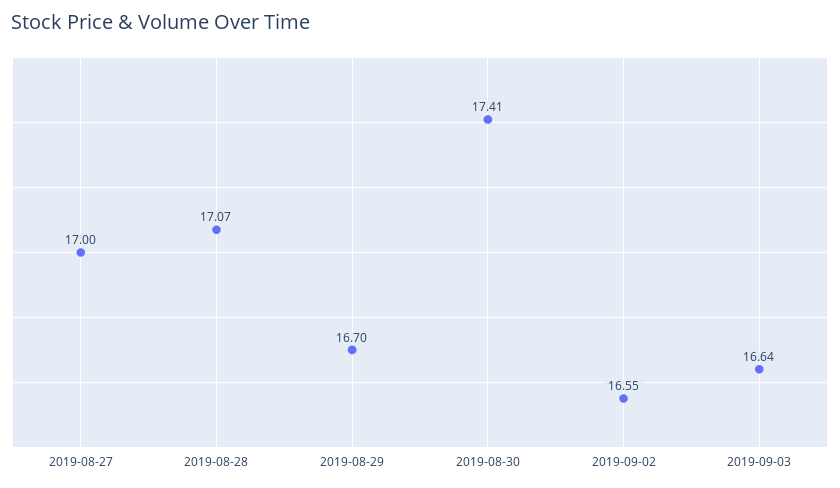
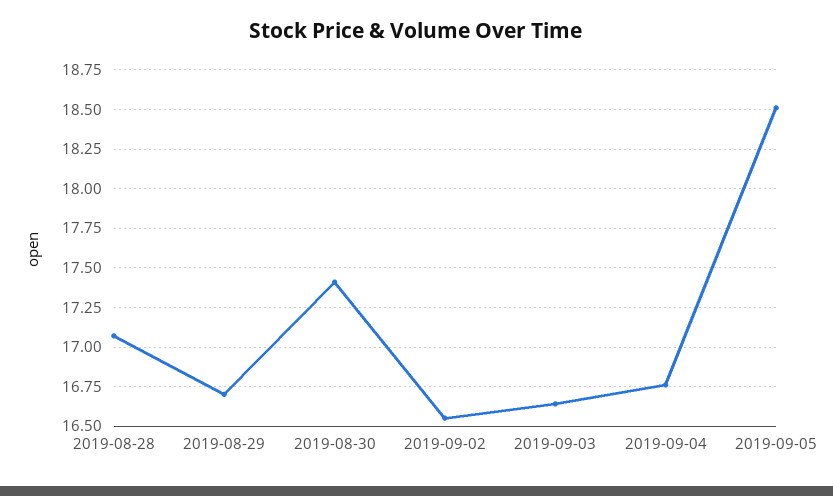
2019-08-27: 17 -> none
2019-09-04: none -> 16.75
2019-09-05: none -> 18.5

